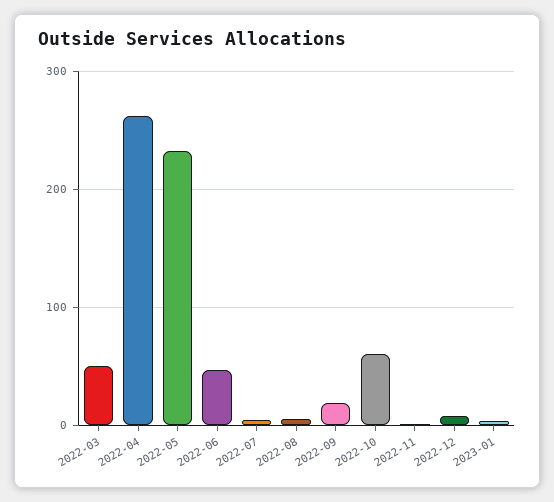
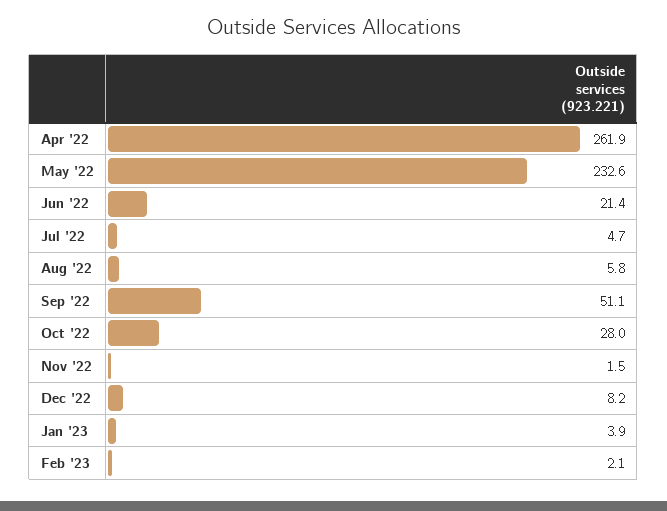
2022-03: 50 -> none
2022-06: 50 -> 21.4
2022-09: 20 -> 51.1
2022-10: 60 -> 28
Feb '23: none -> 2.1

